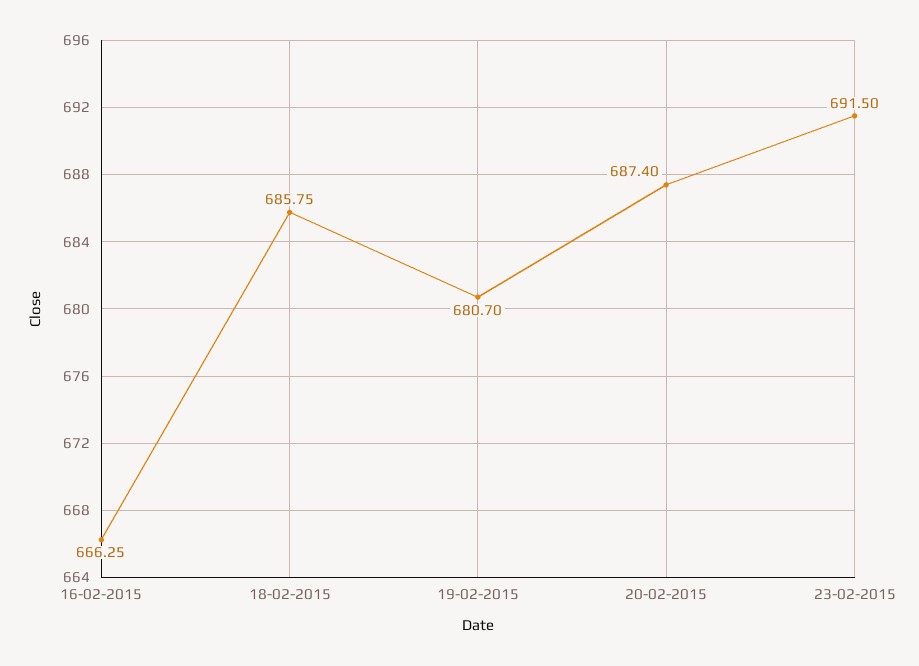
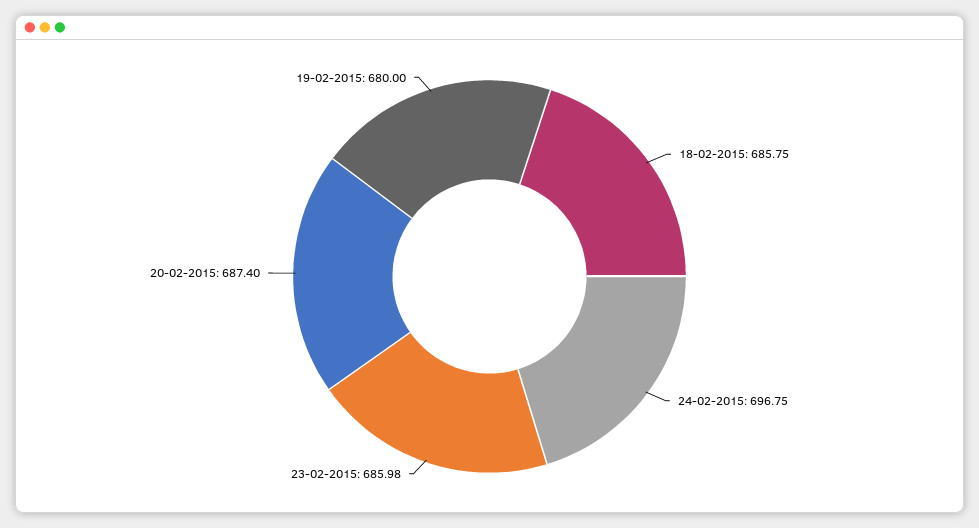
16-02-2015: 666.25 -> none
19-02-2015: 680.7 -> 680
23-02-2015: 691.5 -> 685.98
24-02-2015: none -> 696.75

